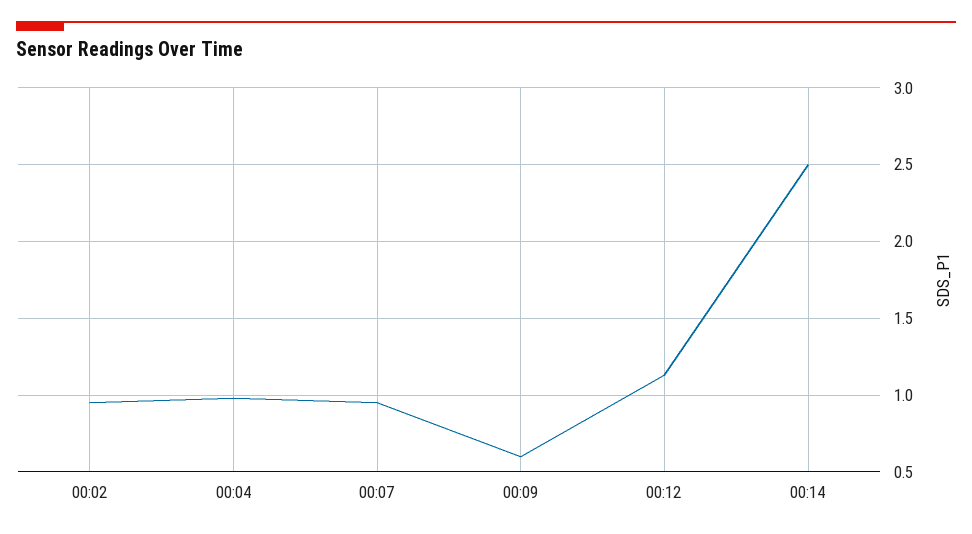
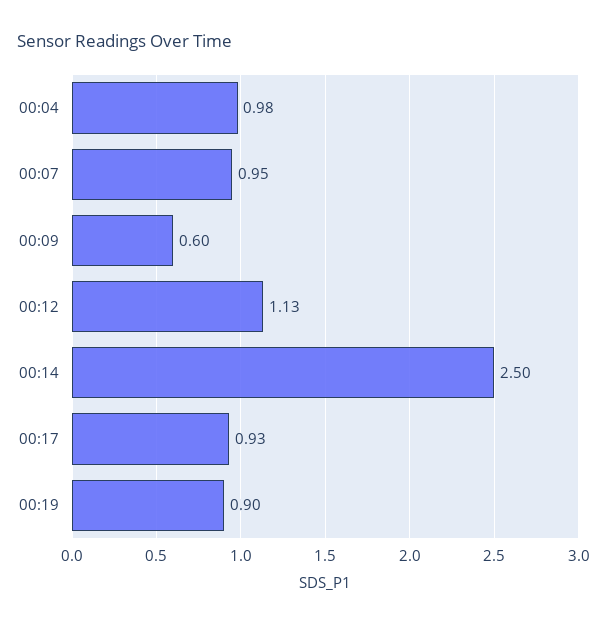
00:02: 0.95 -> none
00:17: none -> 0.93
00:19: none -> 0.9

